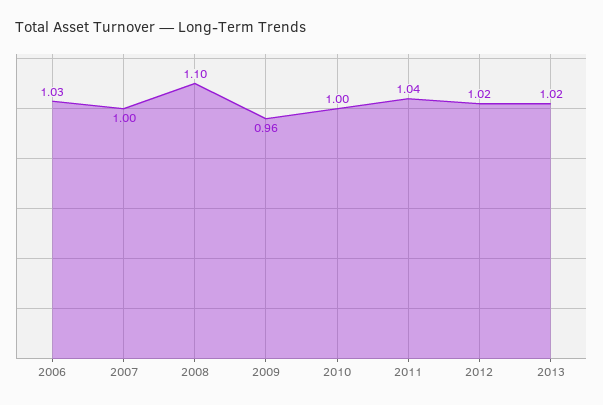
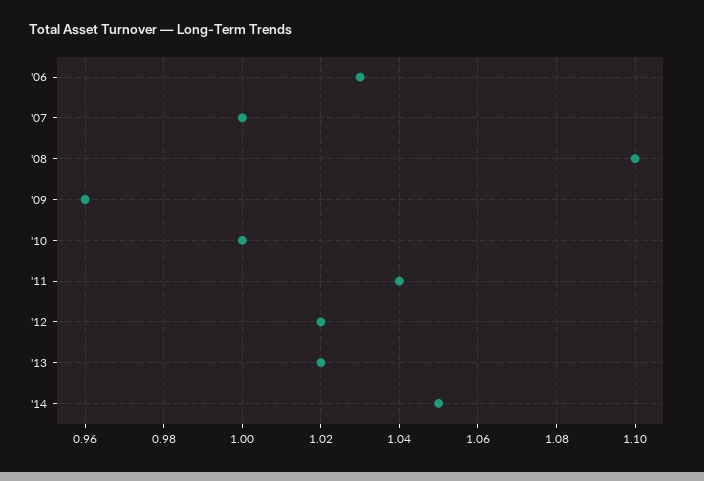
'14: none -> 1.05

